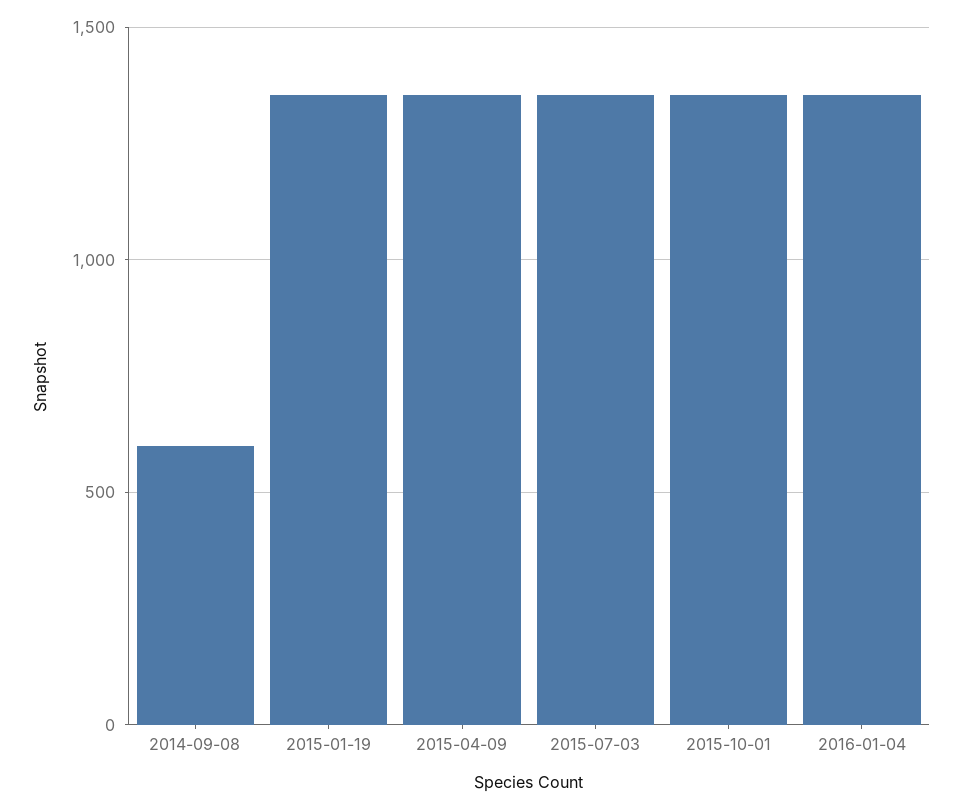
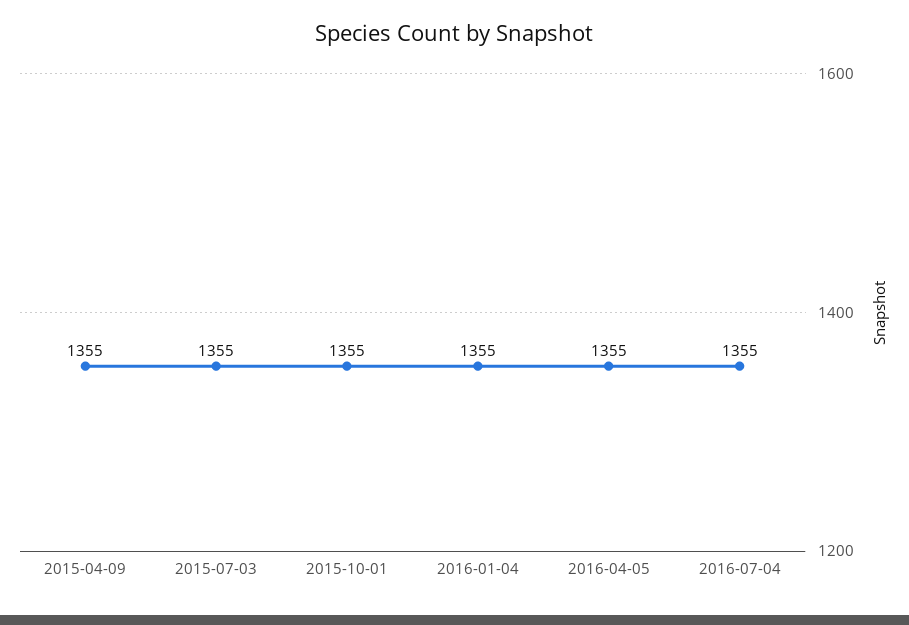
2014-09-08: 600 -> none
2015-01-19: 1350 -> none
2016-04-05: none -> 1355
2016-07-04: none -> 1355

